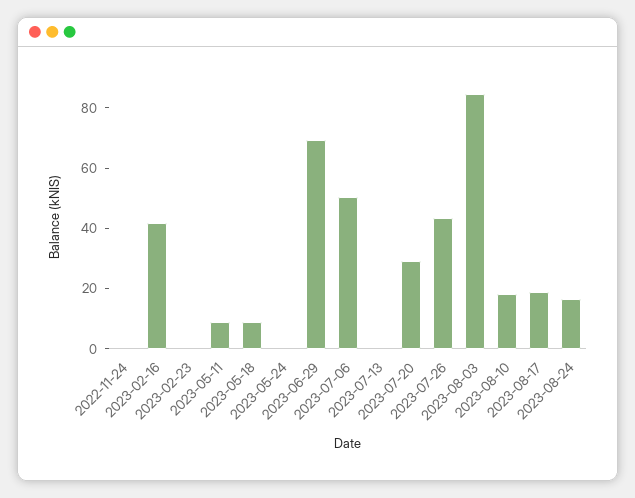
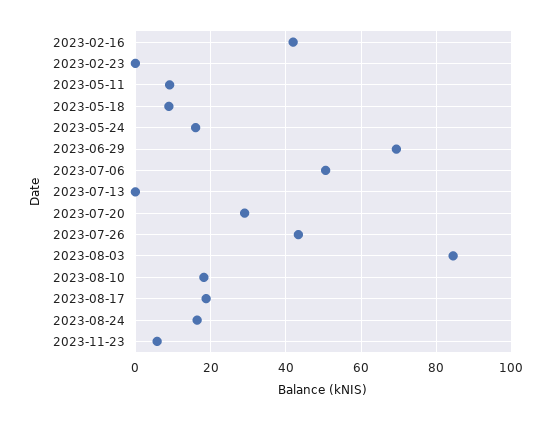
2022-11-24: 0 -> none
2023-05-24: 0 -> 16
2023-11-23: none -> 6

